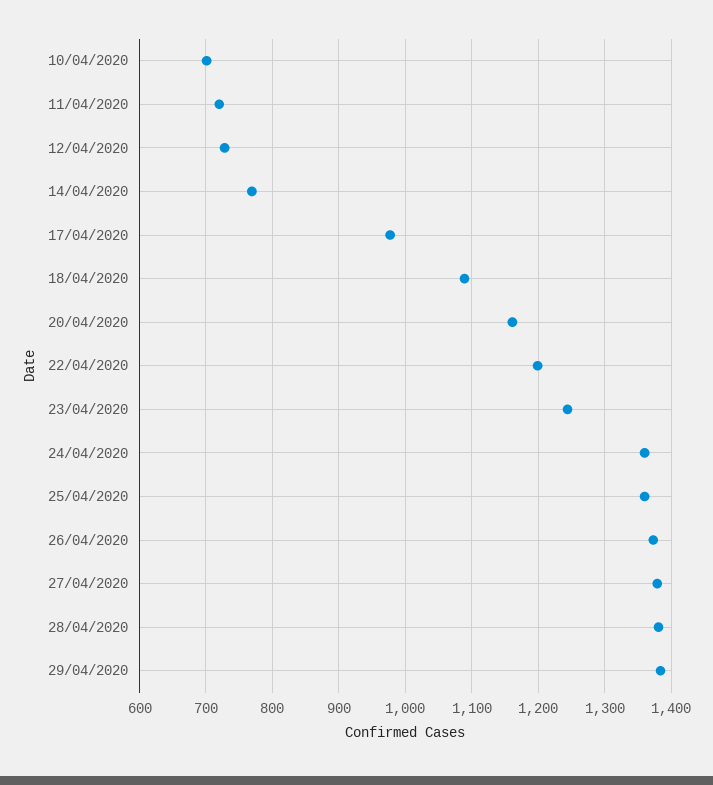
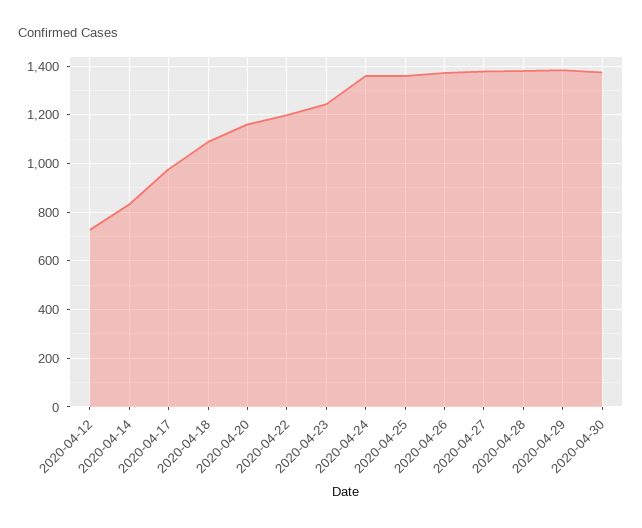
10/04/2020: 700 -> none
11/04/2020: 720 -> none
14/04/2020: 770 -> 825
2020-04-30: none -> 1375

